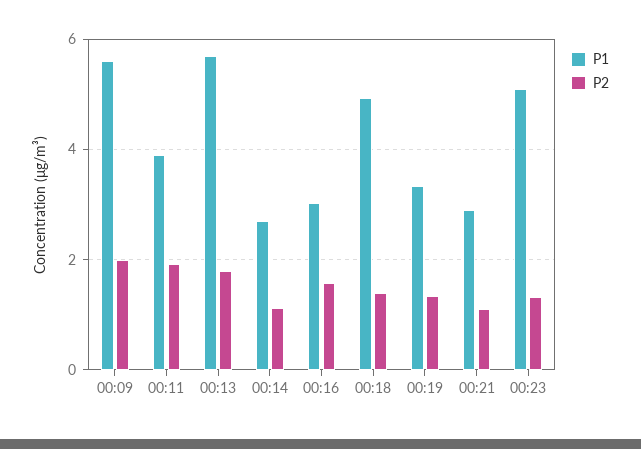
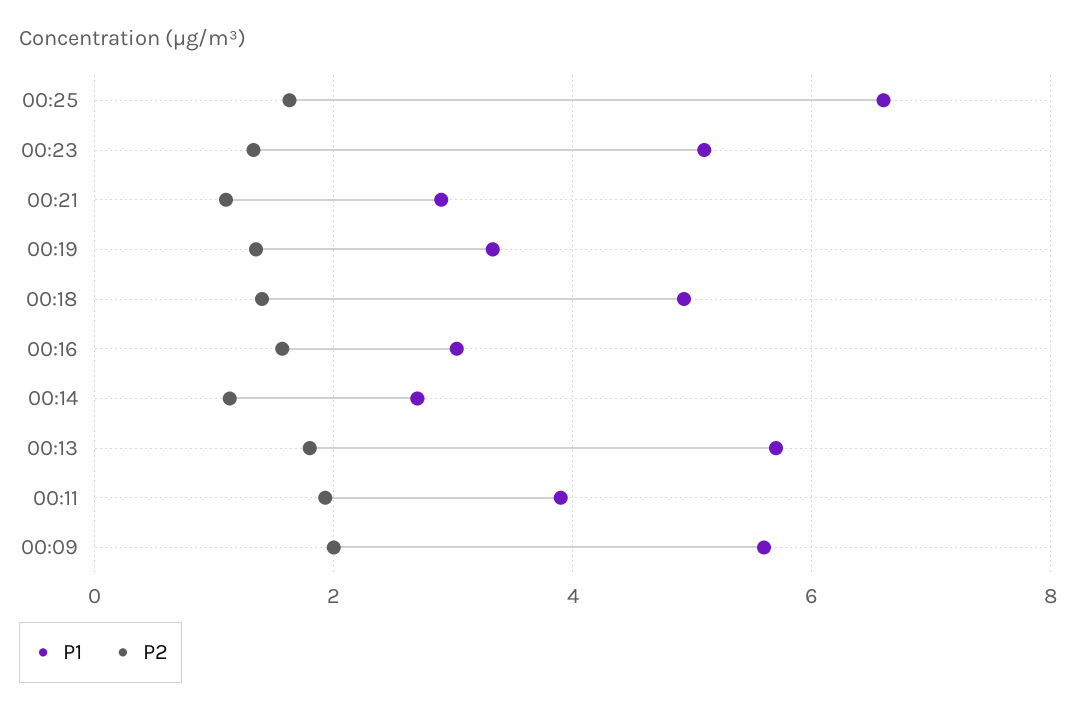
P1, 00:25: none -> 6.6
P2, 00:25: none -> 1.6

